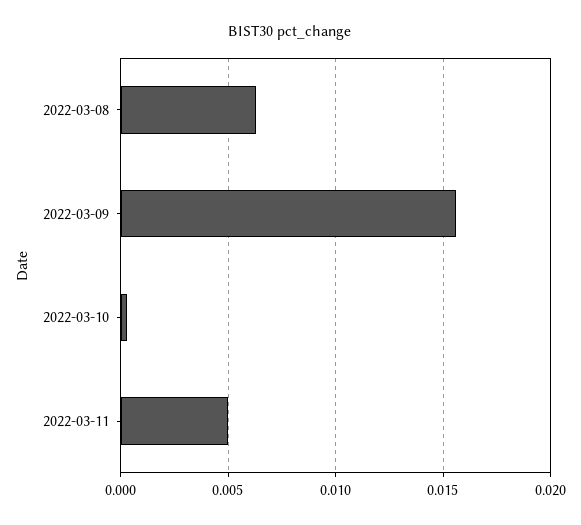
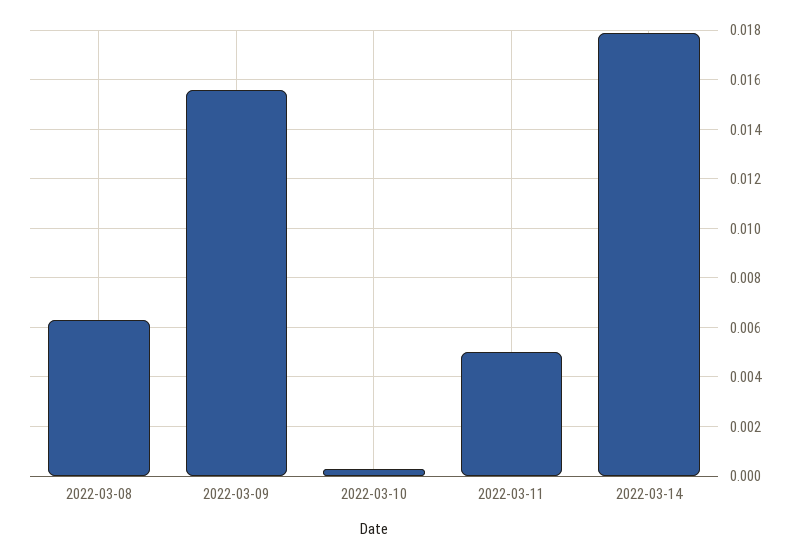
2022-03-14: none -> 0.018

